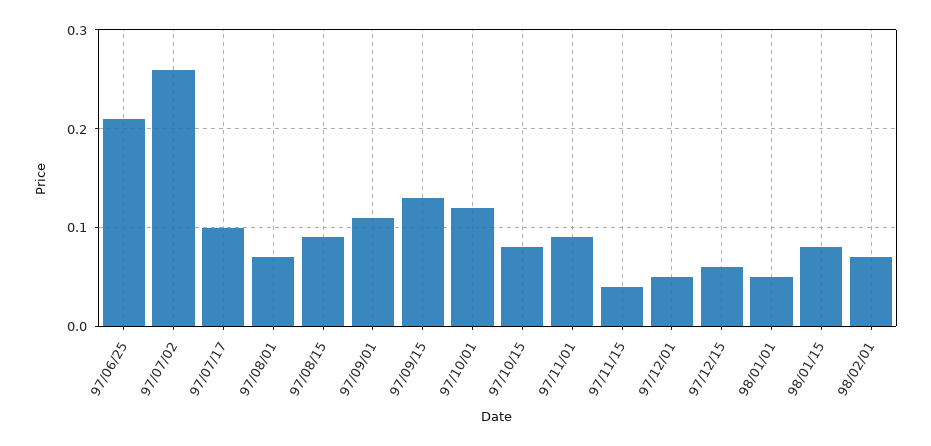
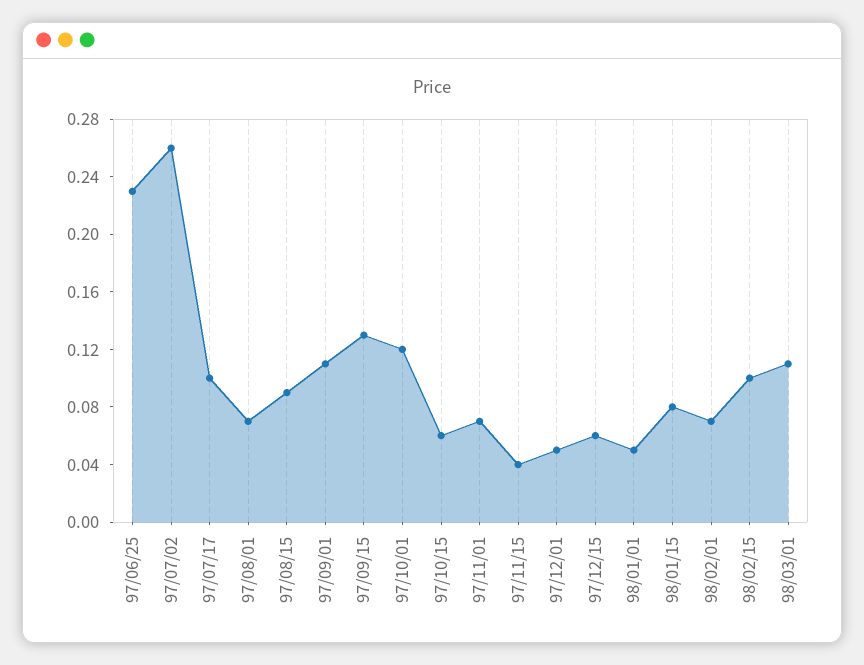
97/06/25: 0.21 -> 0.23
97/10/15: 0.08 -> 0.06
97/11/01: 0.09 -> 0.07
98/02/15: none -> 0.1
98/03/01: none -> 0.11

